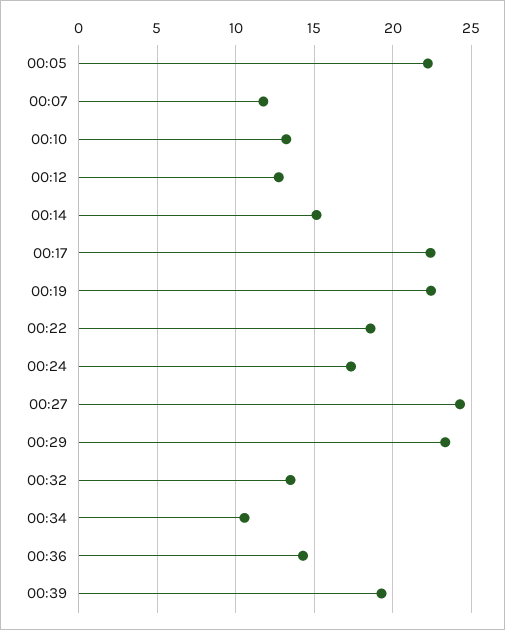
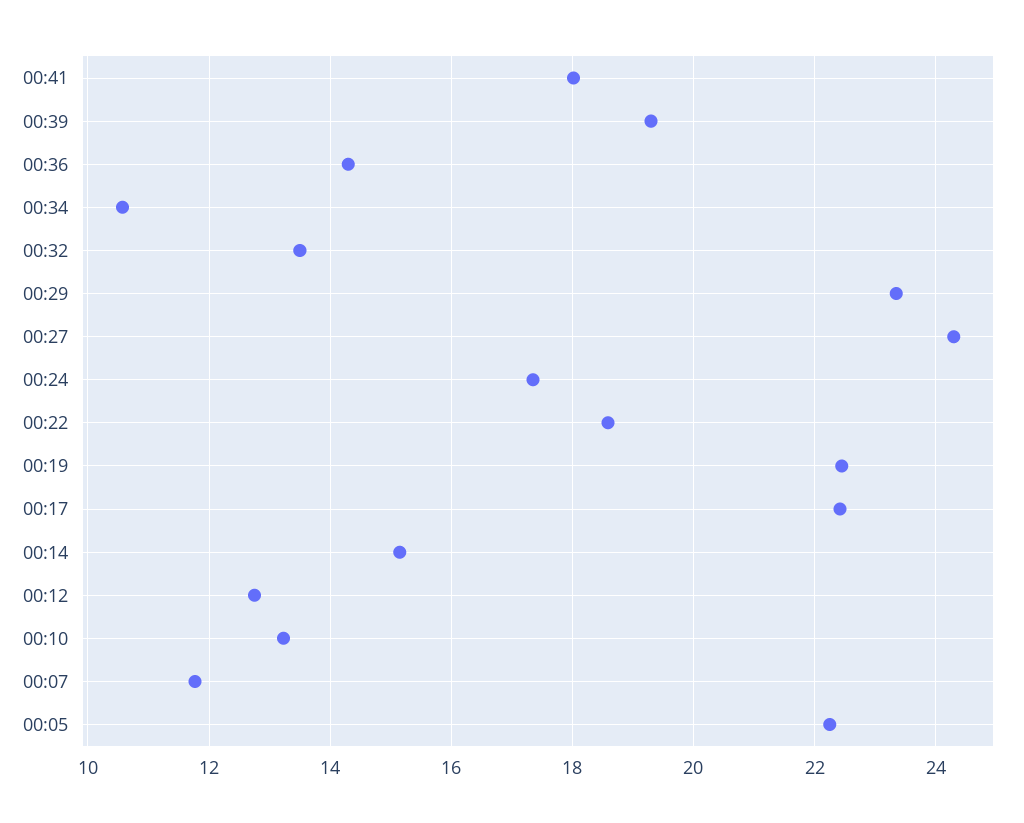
00:41: none -> 18

